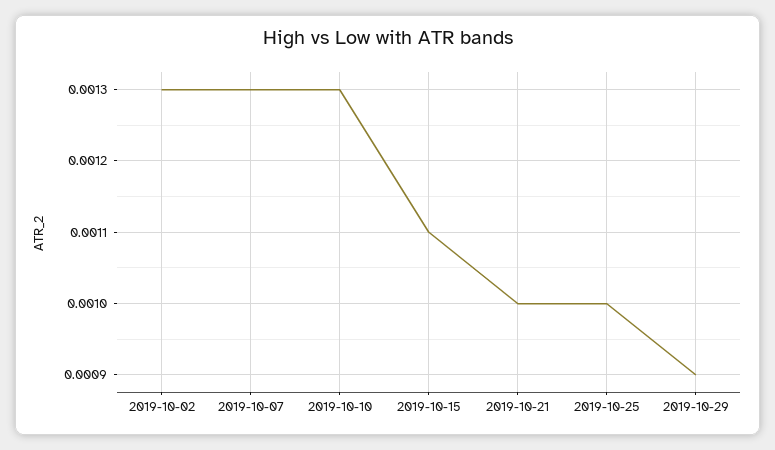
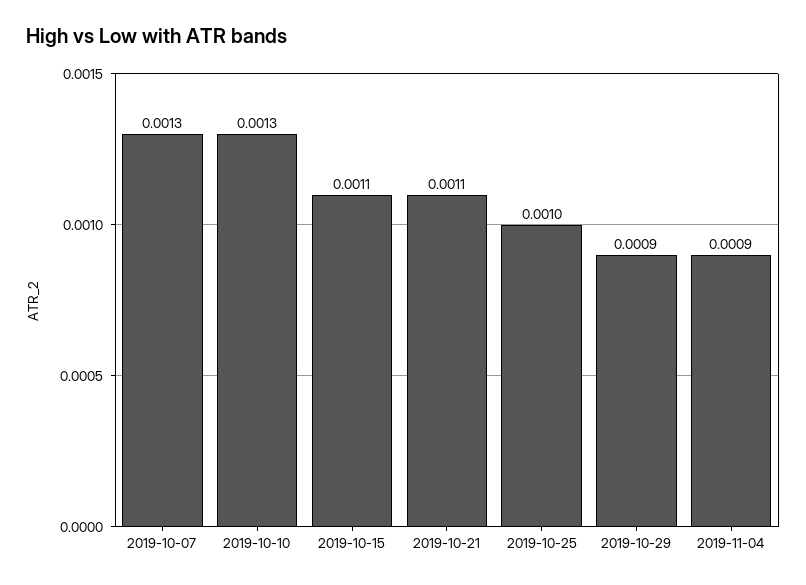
2019-10-02: 0.0013 -> none
2019-10-21: 0.001 -> 0.0011
2019-11-04: none -> 0.0009

